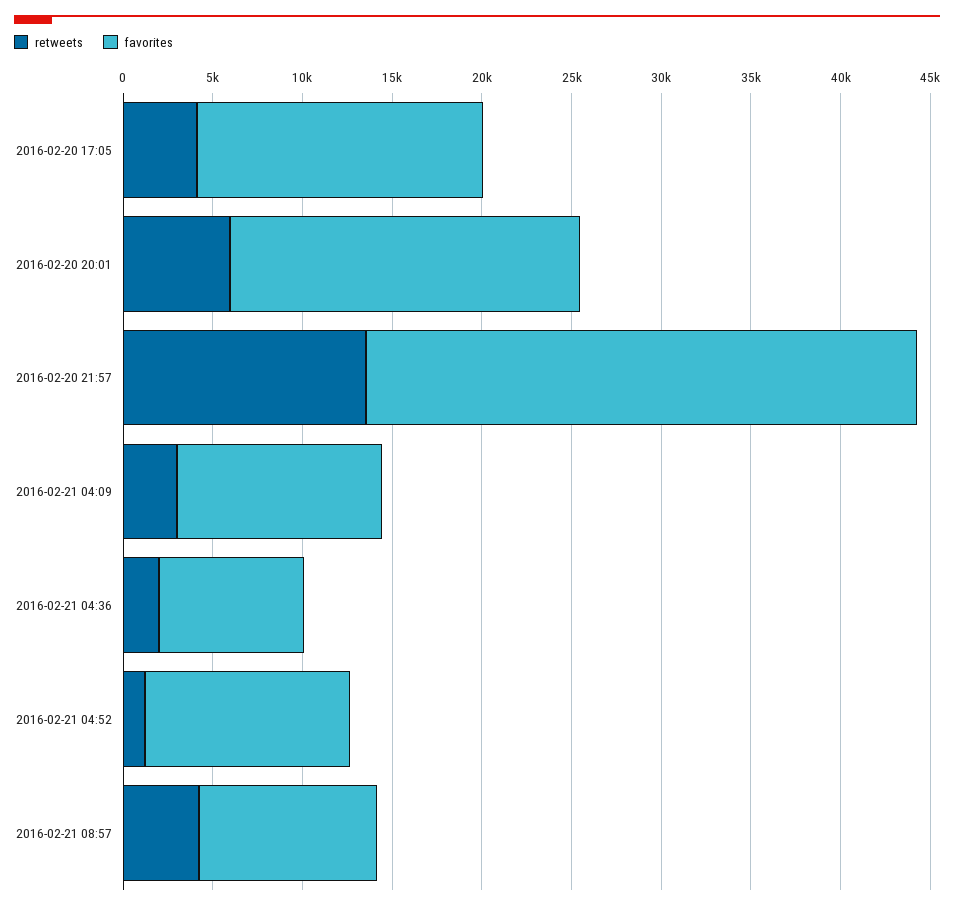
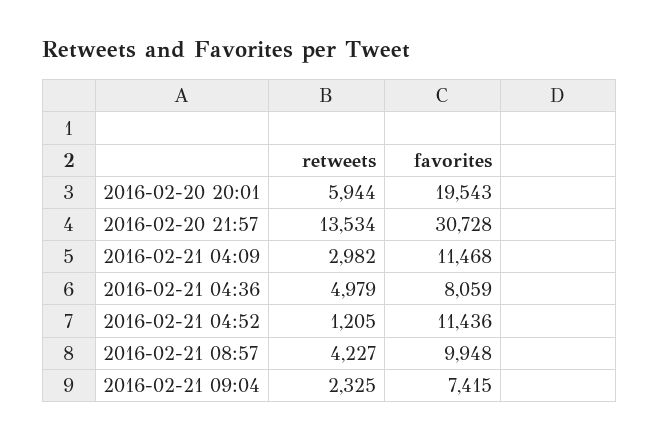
retweets, 2016-02-20 17:05: 4000 -> none
favorites, 2016-02-20 17:05: 16000 -> none
retweets, 2016-02-21 04:36: 2000 -> 4979
retweets, 2016-02-21 09:04: none -> 2325
favorites, 2016-02-21 09:04: none -> 7415

